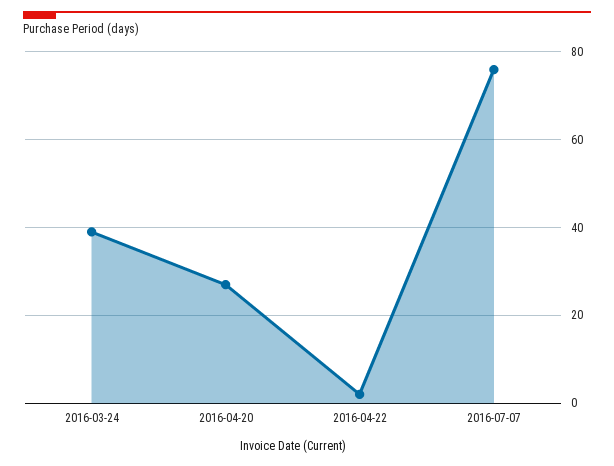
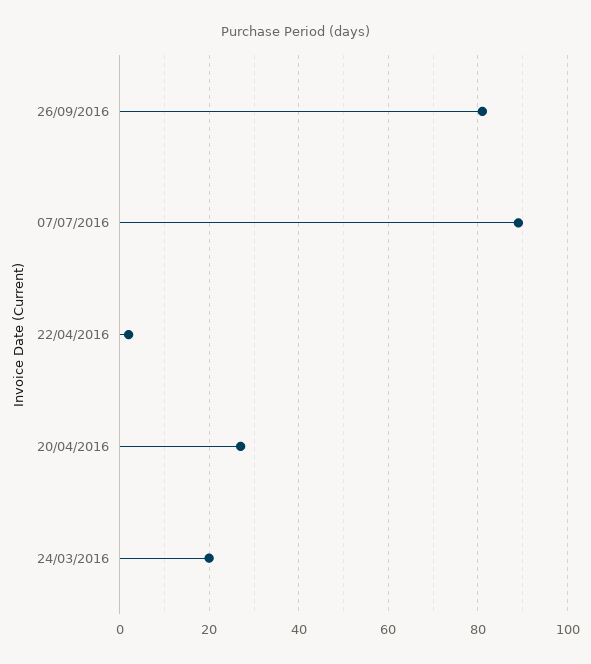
2016-03-24: 40 -> 20
2016-07-07: 75 -> 90
26/09/2016: none -> 80

